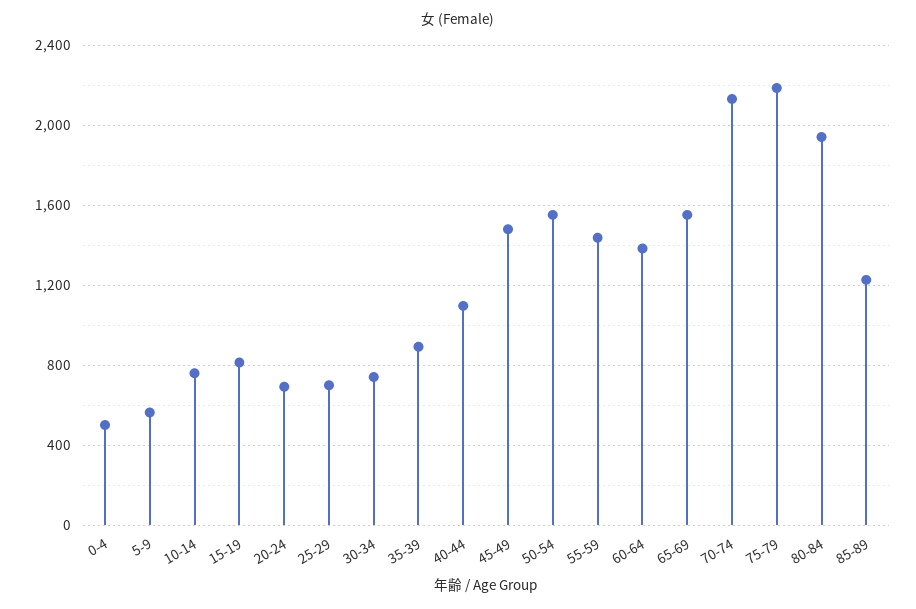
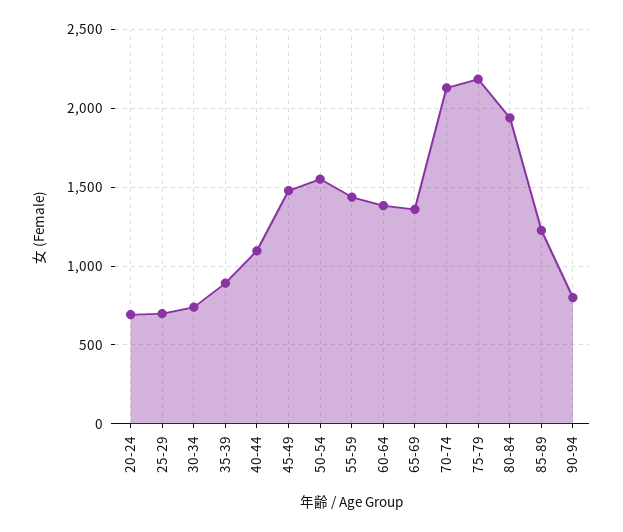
0-4: 500 -> none
5-9: 550 -> none
10-14: 750 -> none
15-19: 800 -> none
65-69: 1550 -> 1350
90-94: none -> 800

